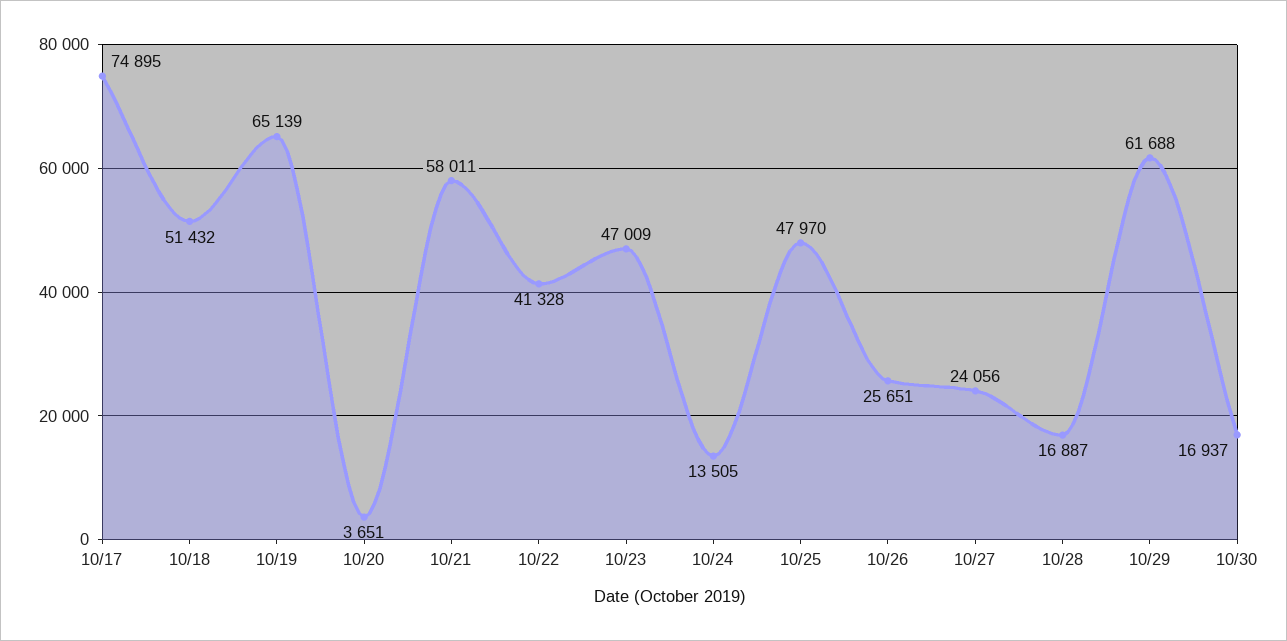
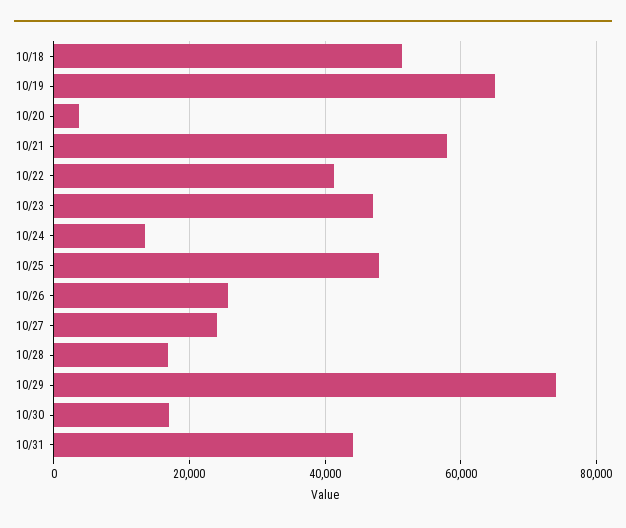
10/17: 74895 -> none
10/29: 61688 -> 74000
10/31: none -> 44000

